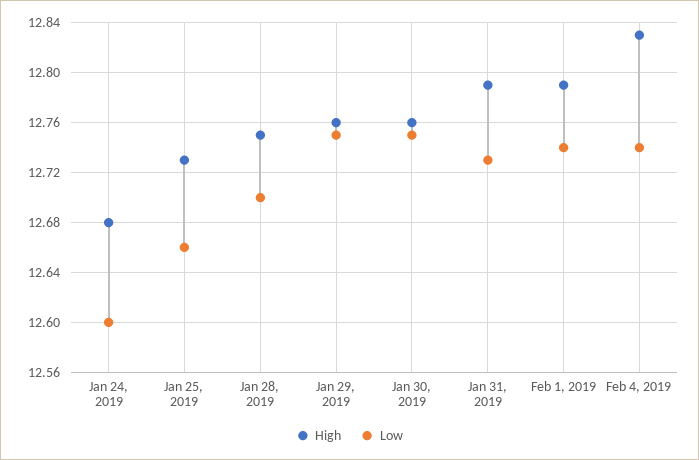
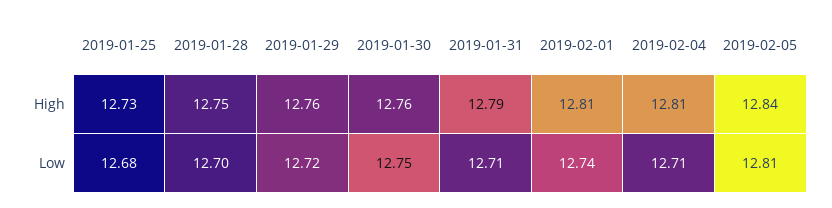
High, Jan 24, 2019: 12.68 -> none
Low, Jan 24, 2019: 12.6 -> none
Low, Jan 25, 2019: 12.66 -> 12.68
Low, Jan 29, 2019: 12.75 -> 12.72
Low, Jan 31, 2019: 12.73 -> 12.71
High, Feb 1, 2019: 12.79 -> 12.81
High, Feb 4, 2019: 12.83 -> 12.81
Low, Feb 4, 2019: 12.74 -> 12.71
High, 2019-02-05: none -> 12.84
Low, 2019-02-05: none -> 12.81

